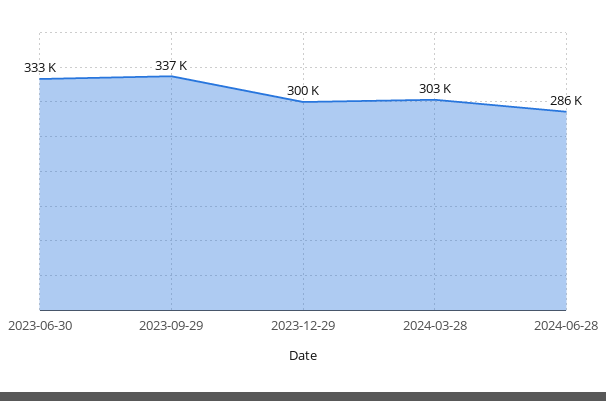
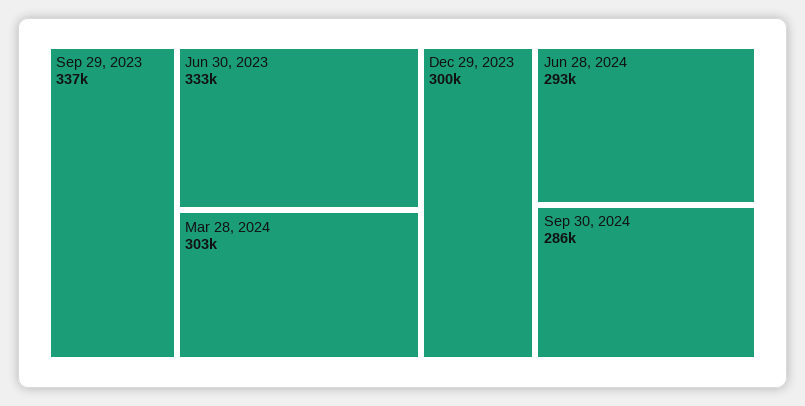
2024-06-28: 286000 -> 293000
Sep 30, 2024: none -> 286000

